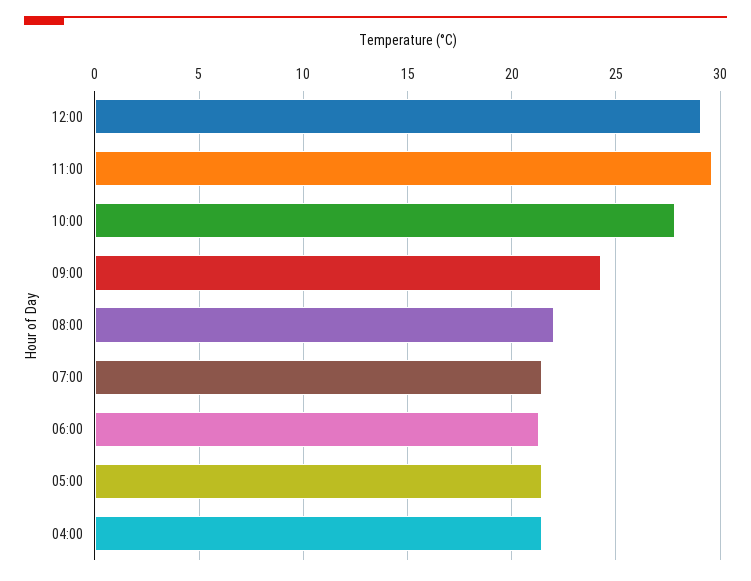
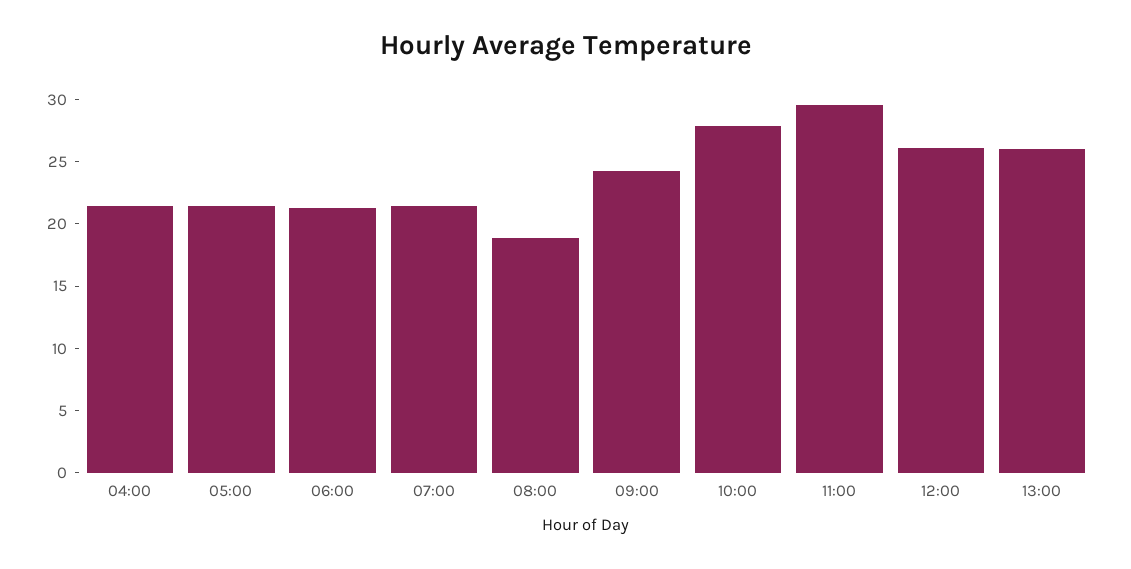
12:00: 29 -> 26
08:00: 22 -> 19
13:00: none -> 26

